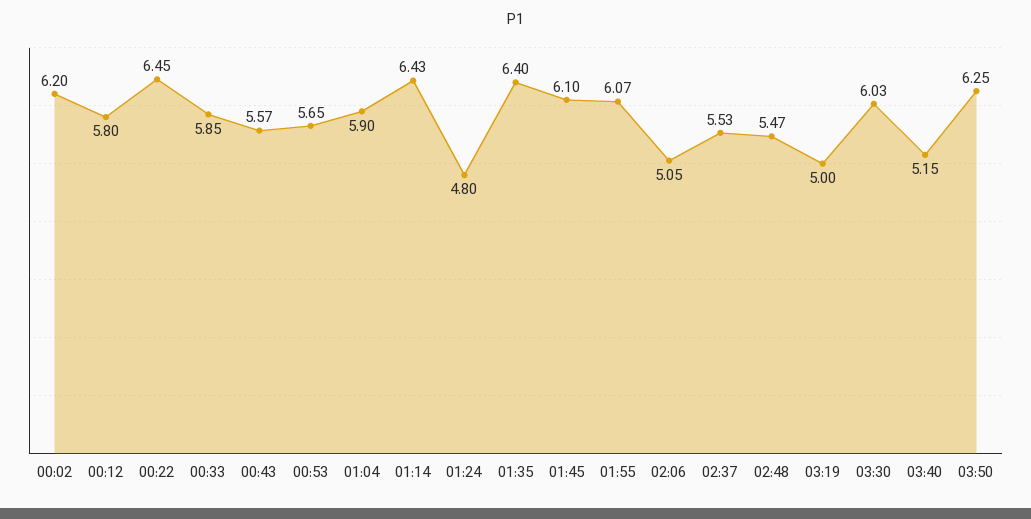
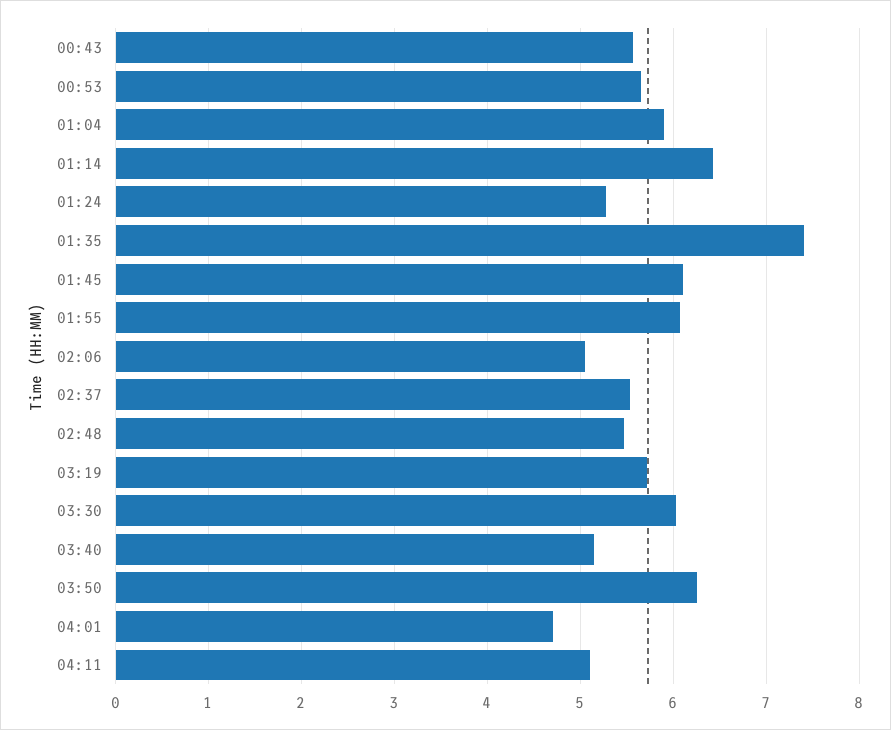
00:02: 6.2 -> none
00:12: 5.8 -> none
00:22: 6.45 -> none
00:33: 5.85 -> none
01:24: 4.8 -> 5.3
01:35: 6.4 -> 7.4
03:19: 5 -> 5.7
04:01: none -> 4.7
04:11: none -> 5.1

